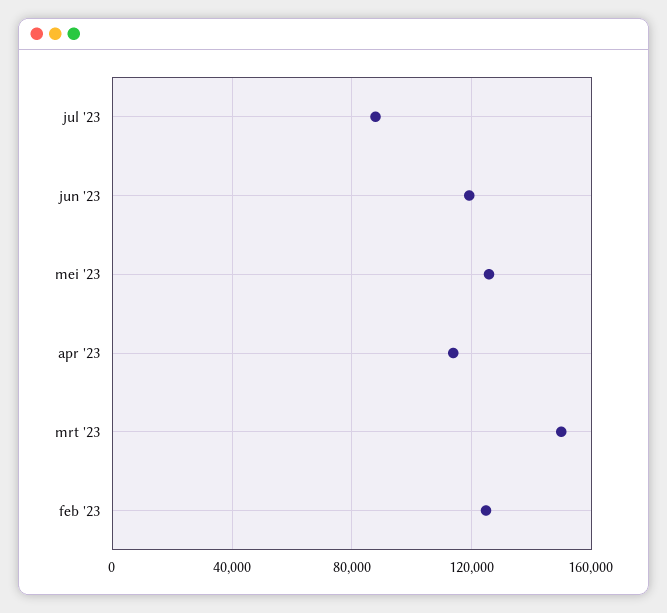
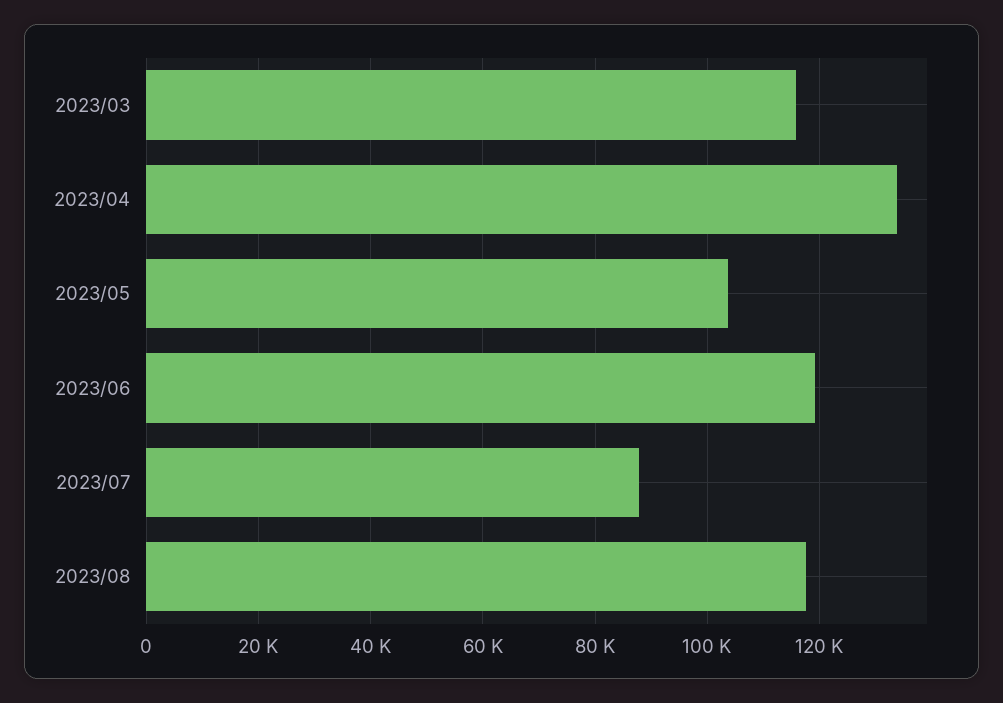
mei '23: 125000 -> 104000
apr '23: 115000 -> 134000
mrt '23: 150000 -> 116000
feb '23: 125000 -> none
2023/08: none -> 118000

